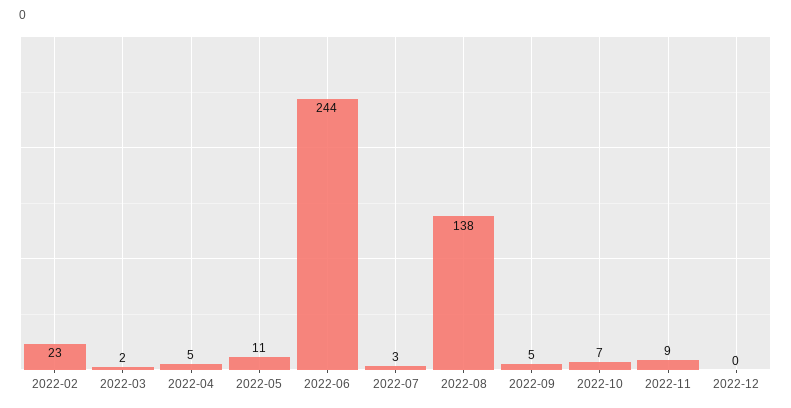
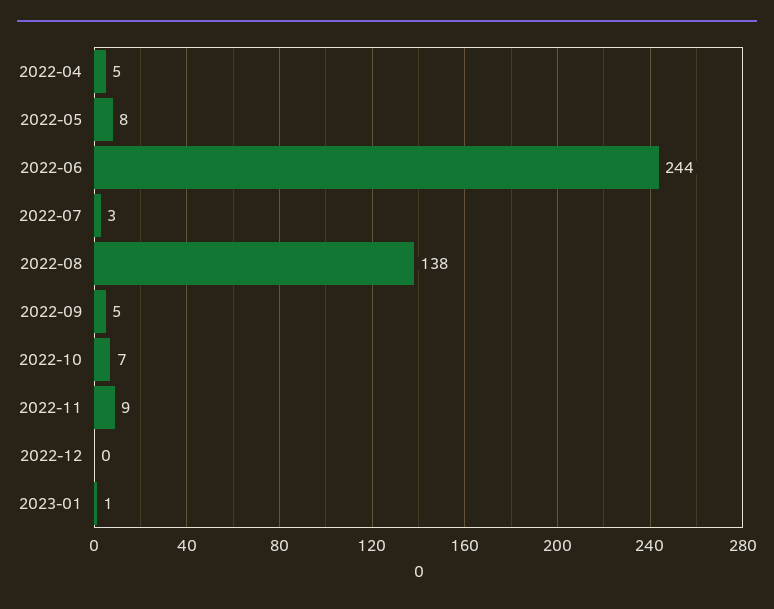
2022-02: 23 -> none
2022-03: 2 -> none
2022-05: 11 -> 8
2023-01: none -> 1

